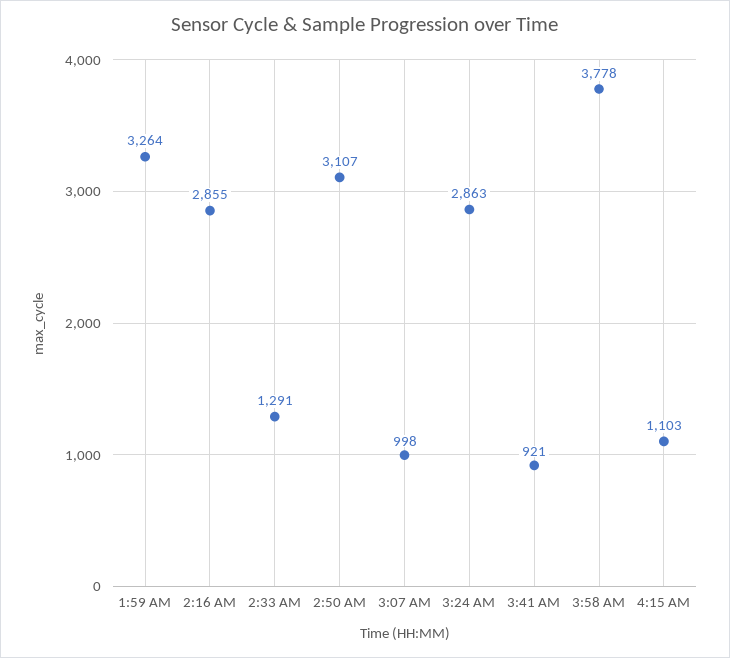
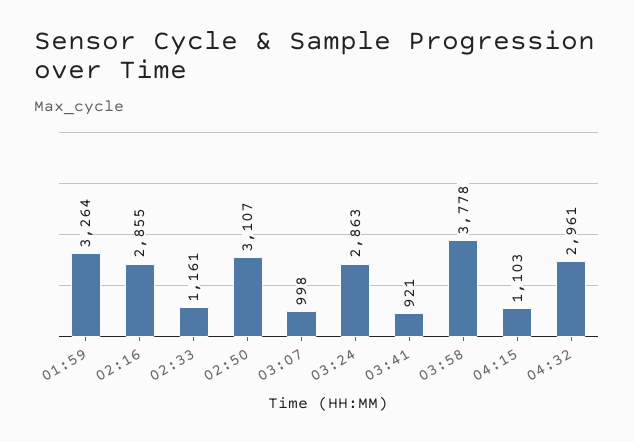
2:33 AM: 1291 -> 1161
04:32: none -> 2961

